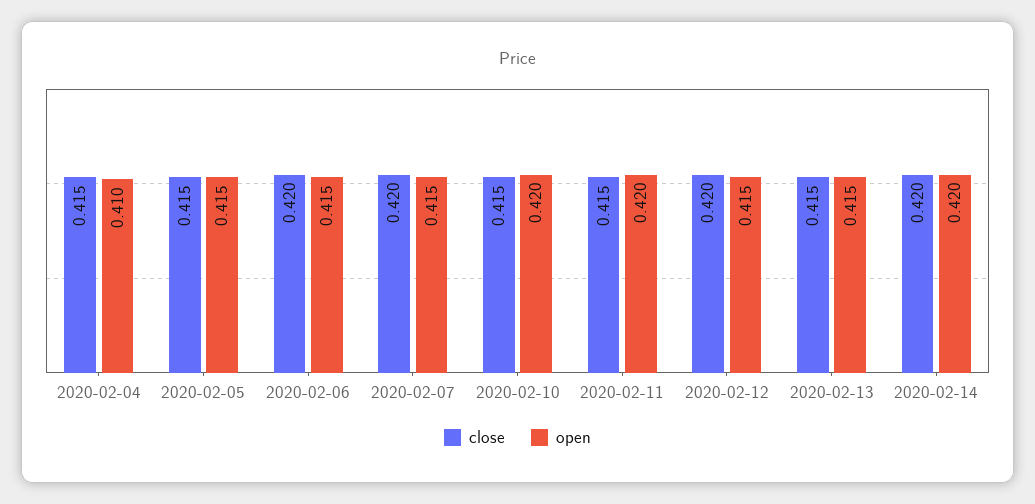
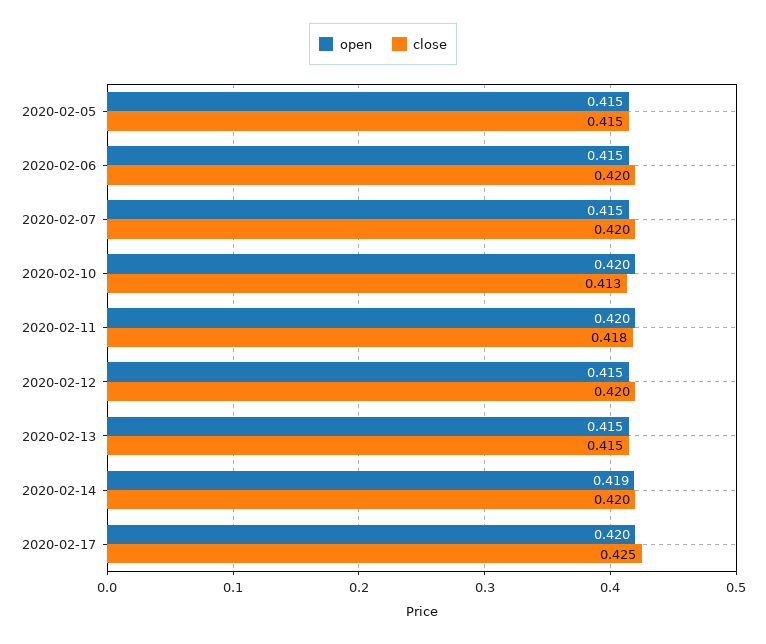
close, 2020-02-04: 0.415 -> none
open, 2020-02-04: 0.41 -> none
close, 2020-02-10: 0.415 -> 0.413
close, 2020-02-11: 0.415 -> 0.418
open, 2020-02-14: 0.42 -> 0.419
open, 2020-02-17: none -> 0.42
close, 2020-02-17: none -> 0.425

